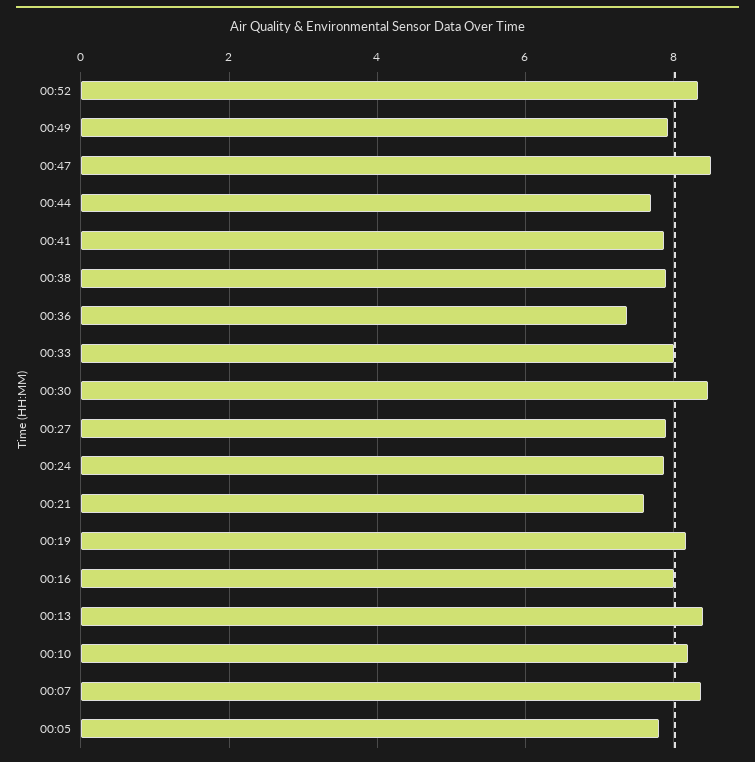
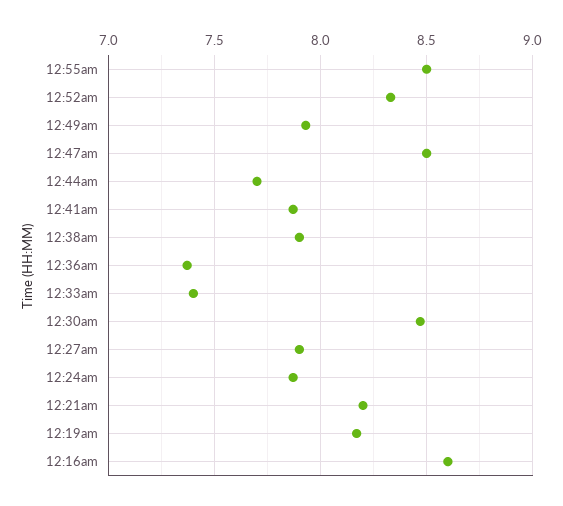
00:33: 8 -> 7.4
00:21: 7.6 -> 8.2
00:16: 8 -> 8.6
00:13: 8.4 -> none
00:10: 8.2 -> none
00:07: 8.4 -> none
00:05: 7.8 -> none
12:55am: none -> 8.5

